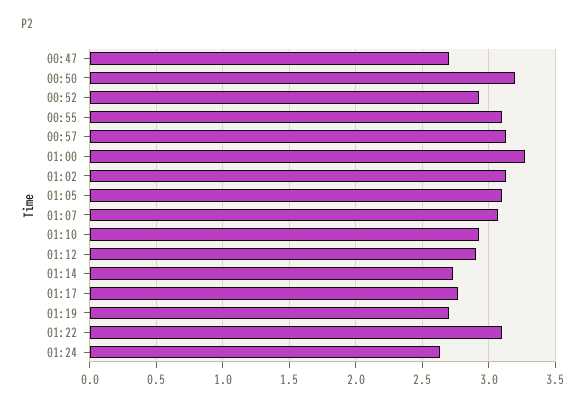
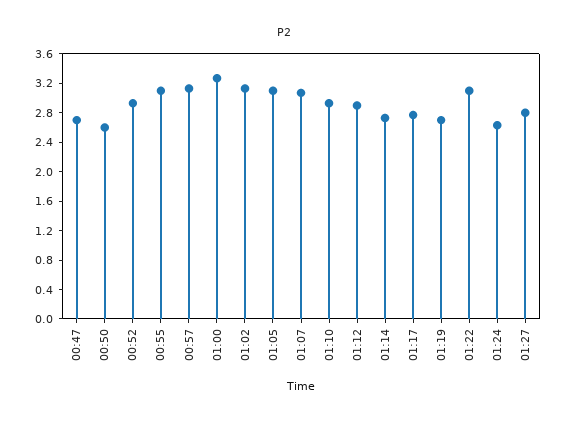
00:50: 3.2 -> 2.6
01:27: none -> 2.8

